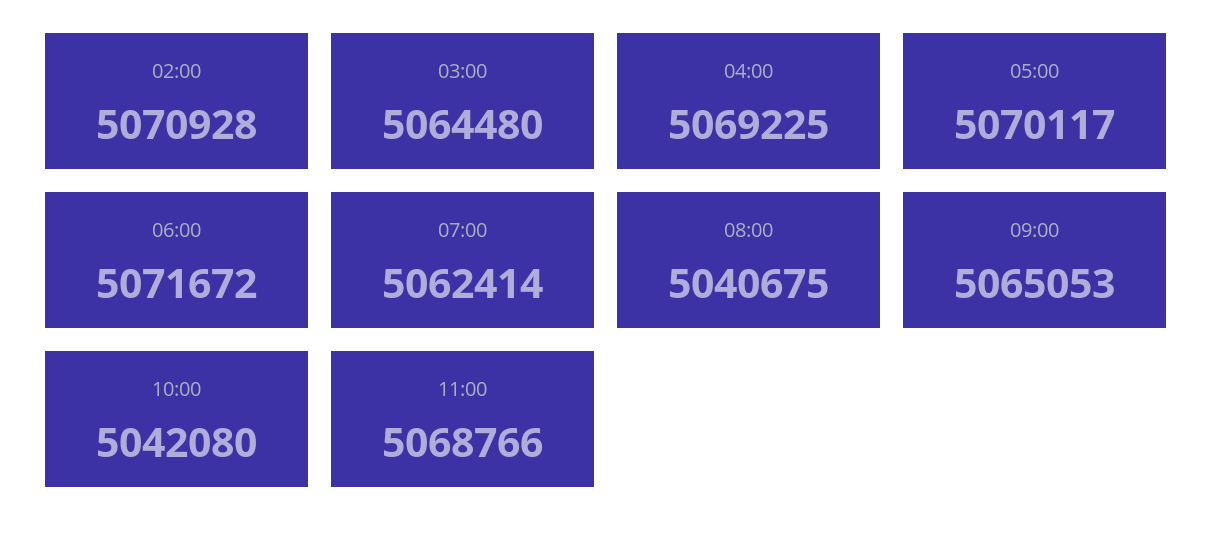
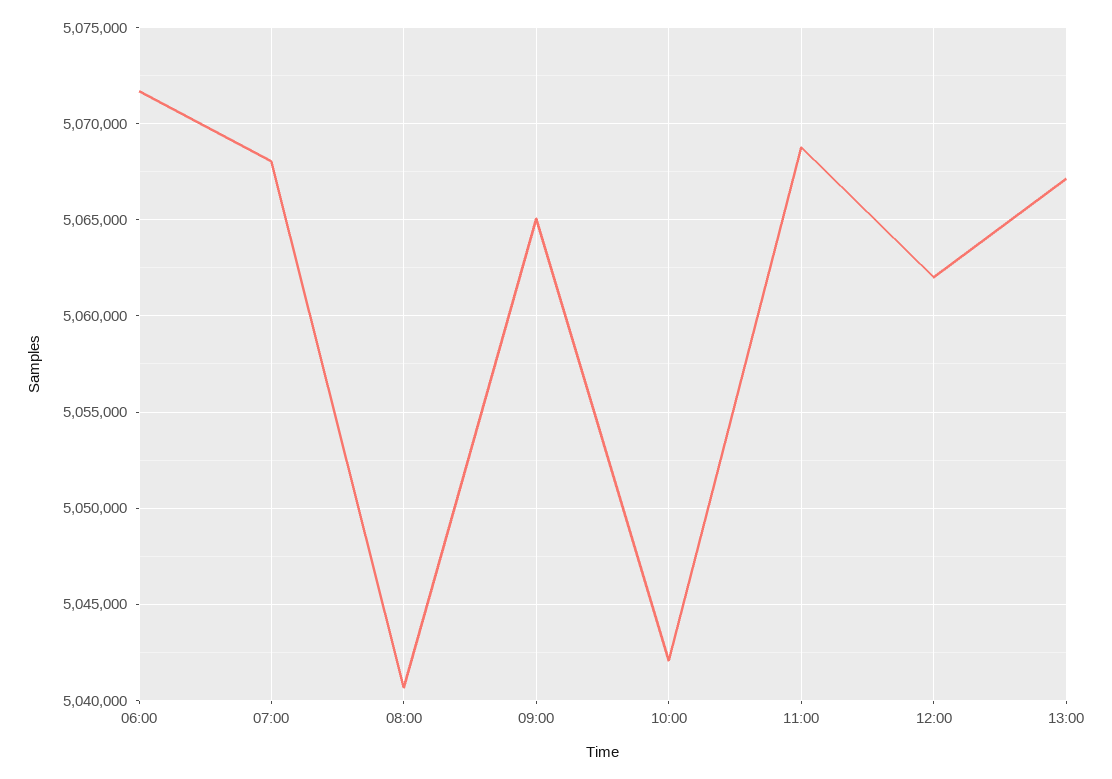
02:00: 5070928 -> none
03:00: 5064480 -> none
04:00: 5069225 -> none
05:00: 5070117 -> none
07:00: 5062414 -> 5068000
12:00: none -> 5062000
13:00: none -> 5067000

